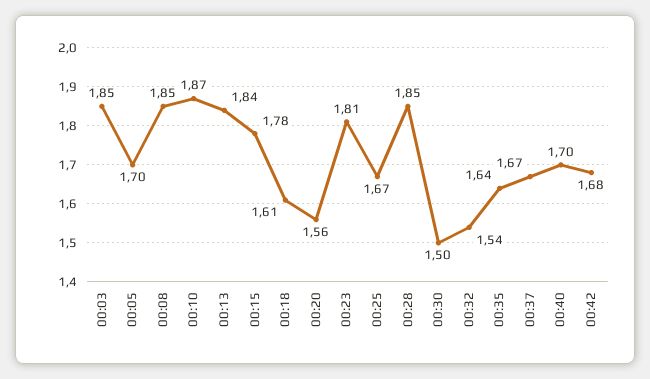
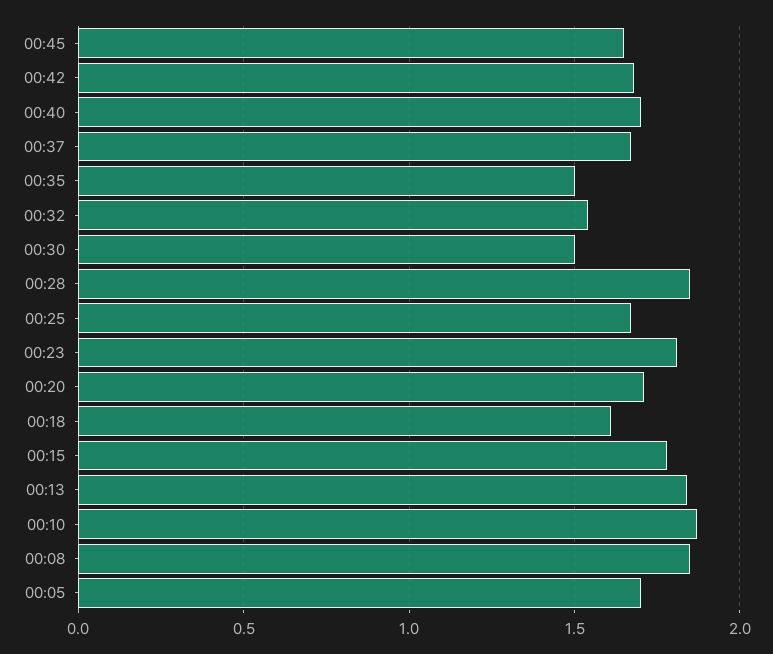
00:03: 1.85 -> none
00:20: 1.56 -> 1.7
00:35: 1.64 -> 1.5
00:45: none -> 1.65

